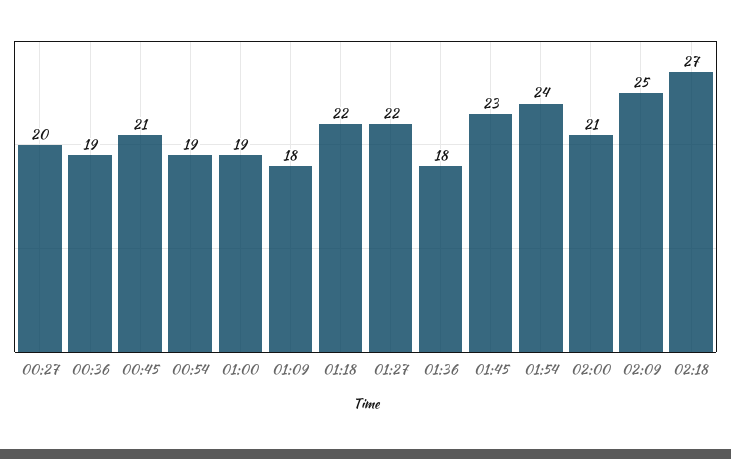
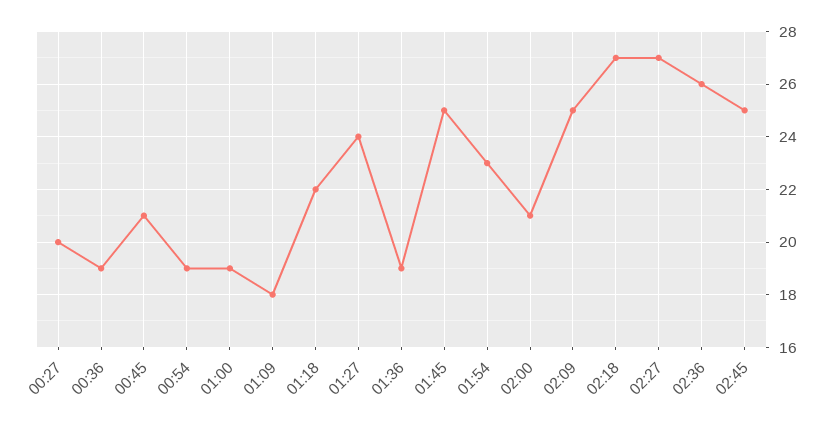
01:27: 22 -> 24
01:36: 18 -> 19
01:45: 23 -> 25
01:54: 24 -> 23
02:27: none -> 27
02:36: none -> 26
02:45: none -> 25

